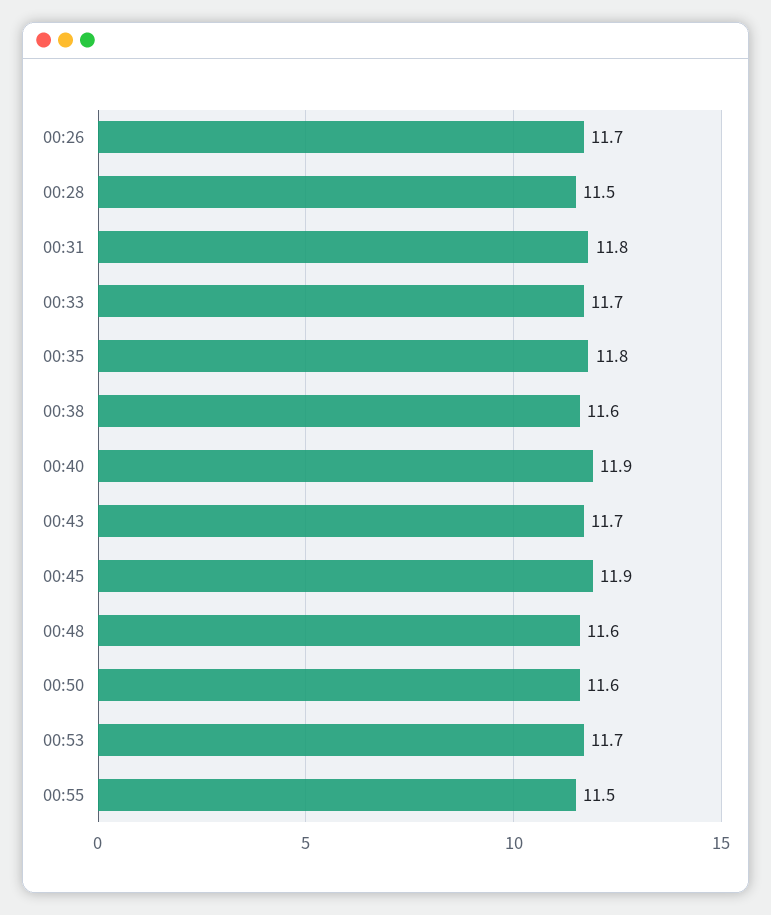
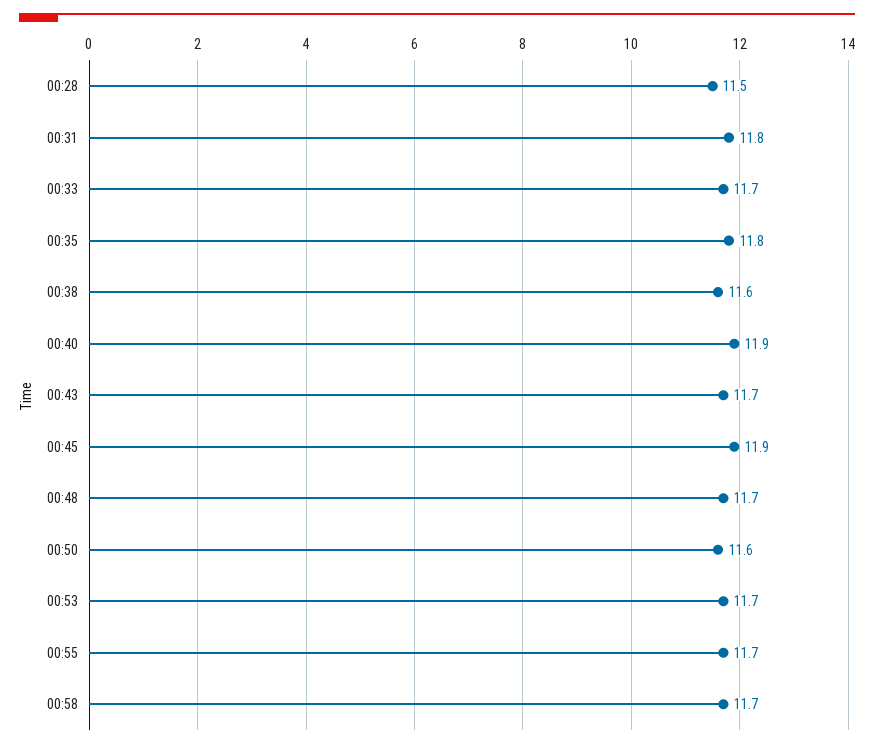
00:26: 11.7 -> none
00:48: 11.6 -> 11.7
00:55: 11.5 -> 11.7
00:58: none -> 11.7

